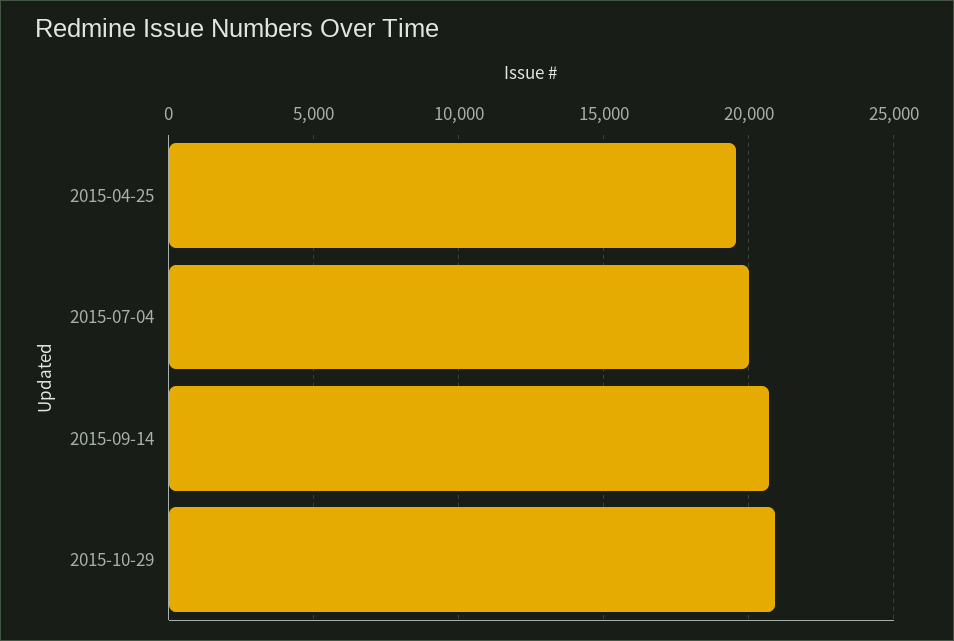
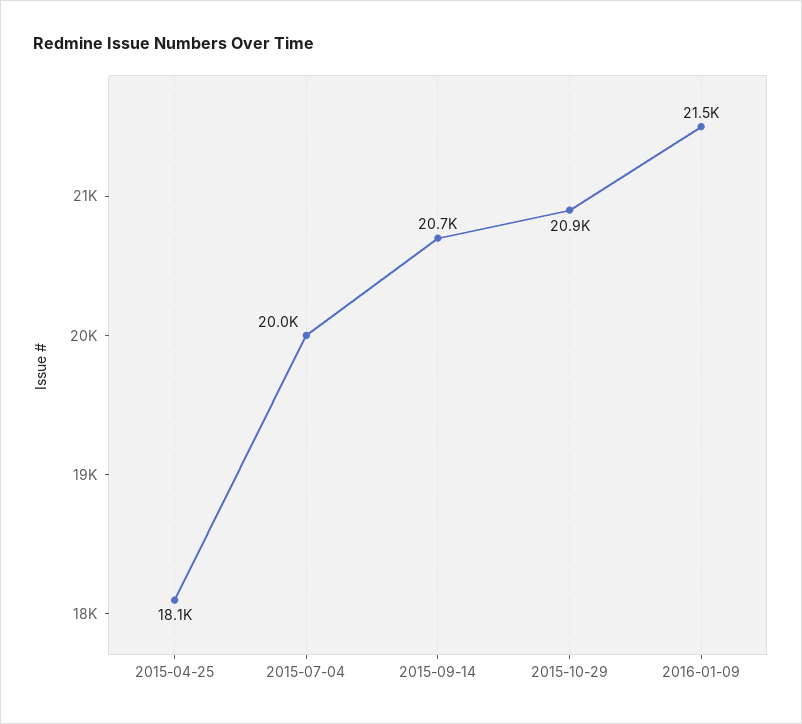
2015-04-25: 19500 -> 18100
2016-01-09: none -> 21500

